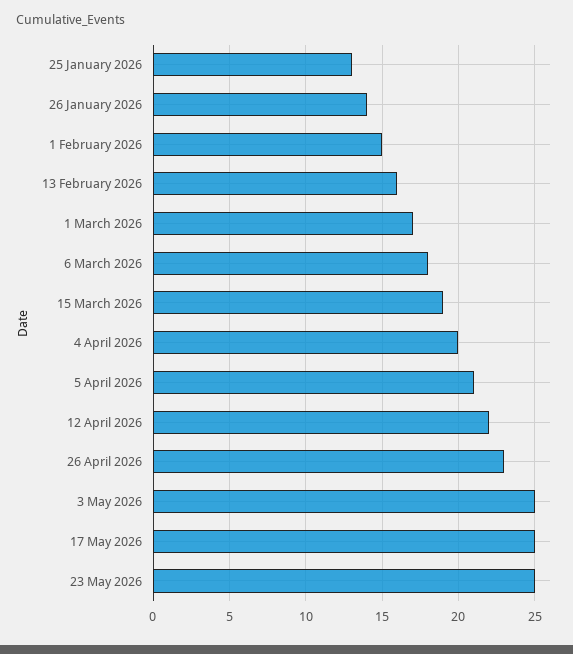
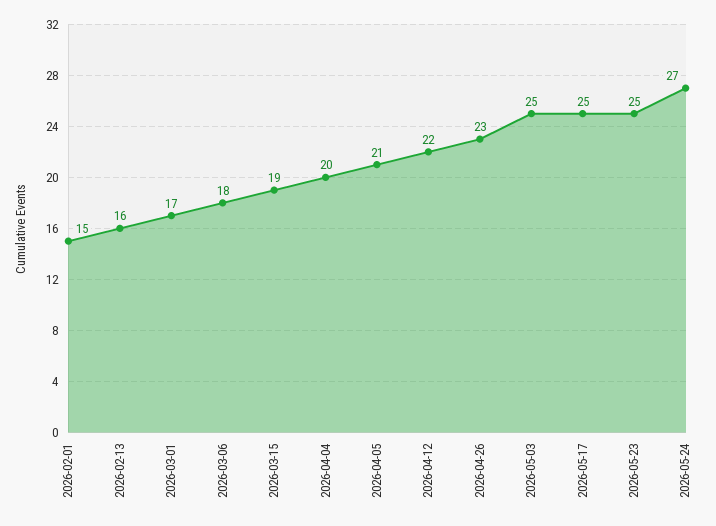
25 January 2026: 13 -> none
26 January 2026: 14 -> none
2026-05-24: none -> 27

